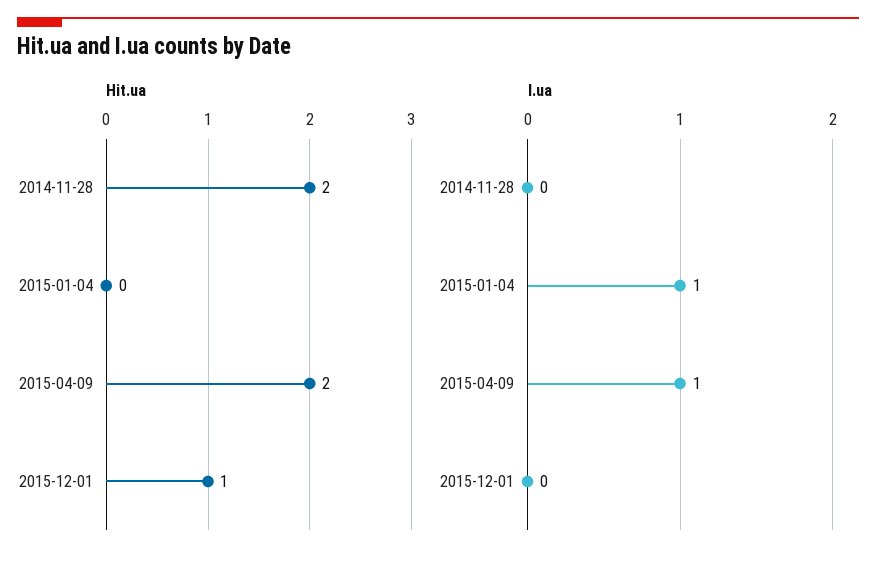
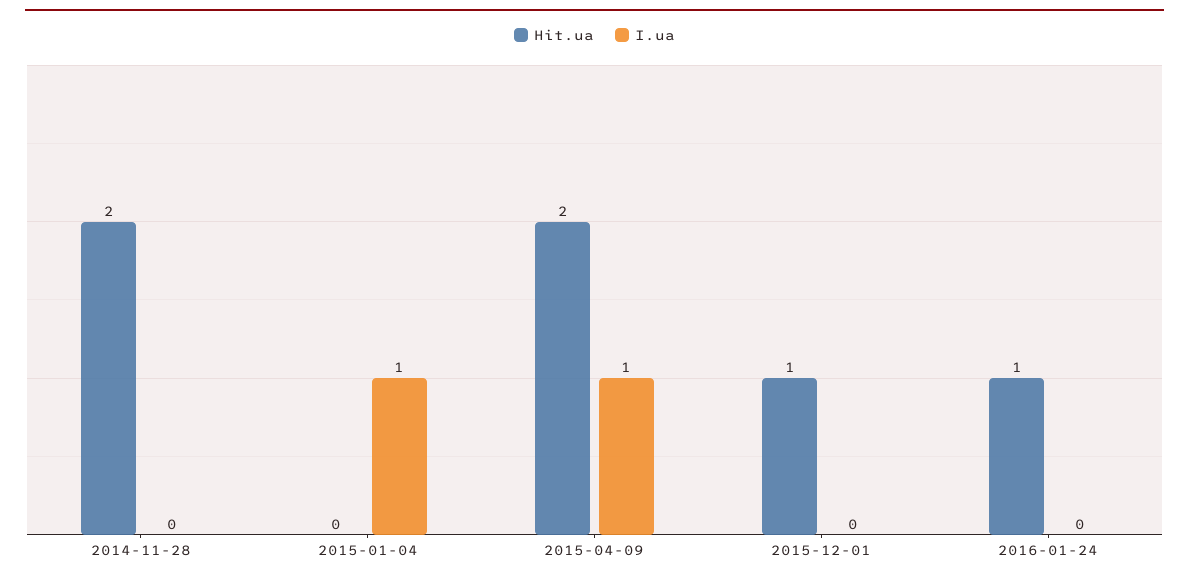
Hit.ua, 2016-01-24: none -> 1
I.ua, 2016-01-24: none -> 0

